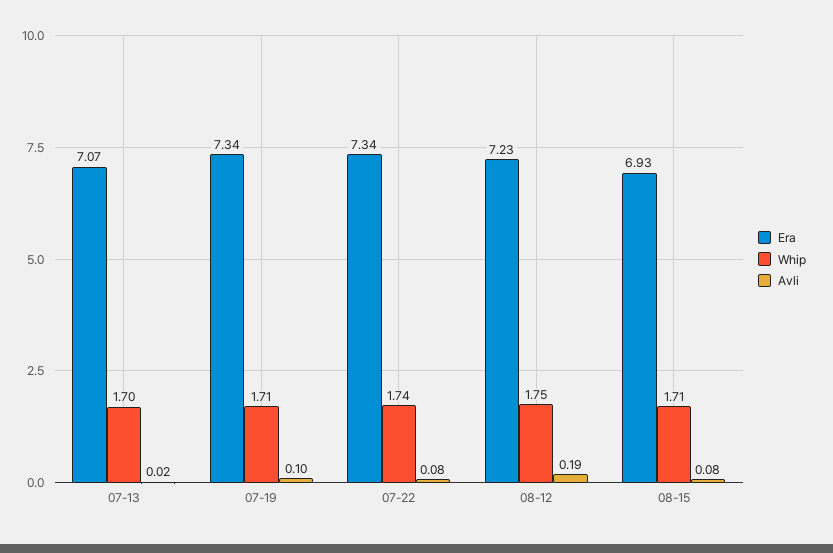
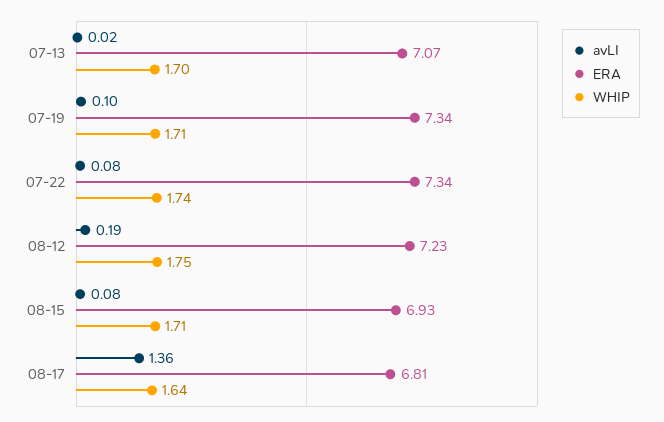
Avli, 08-17: none -> 1.36
Era, 08-17: none -> 6.81
Whip, 08-17: none -> 1.64

